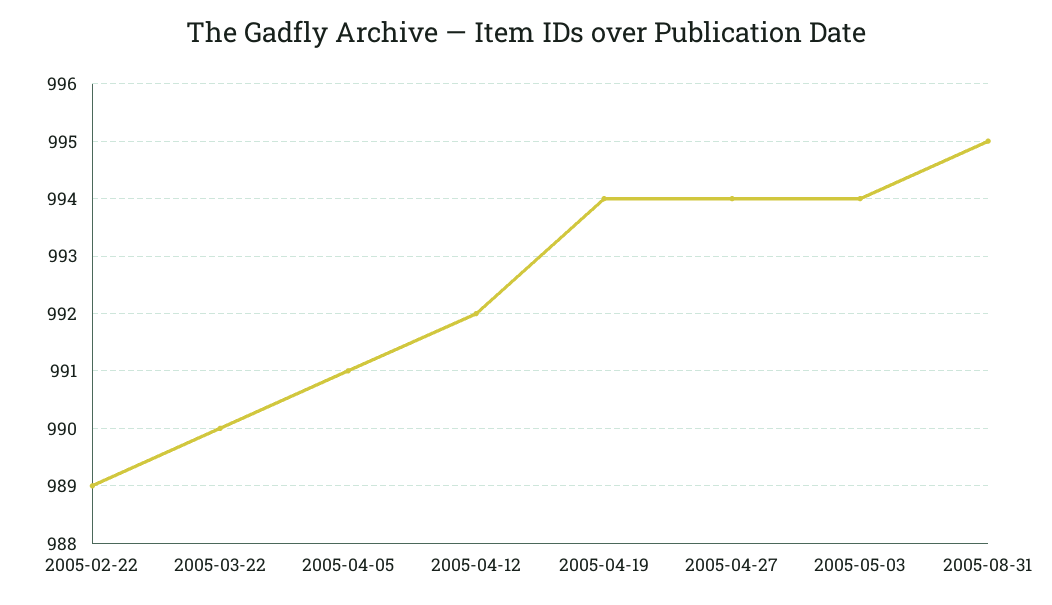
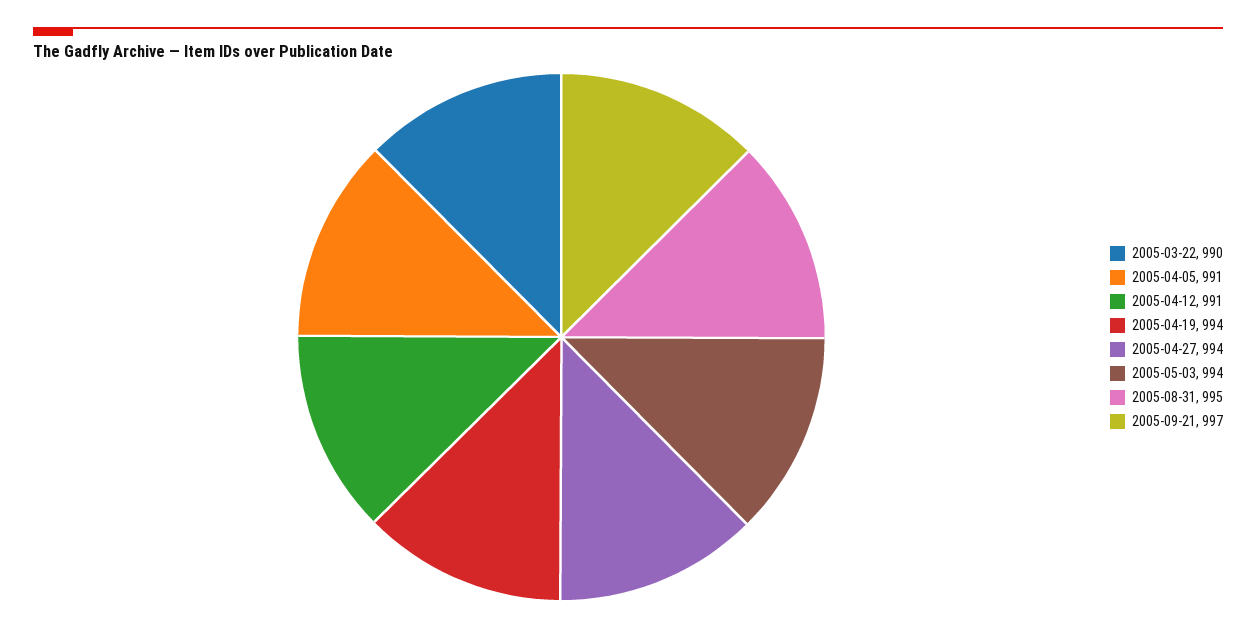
2005-02-22: 989 -> none
2005-04-12: 992 -> 991
2005-09-21: none -> 997

